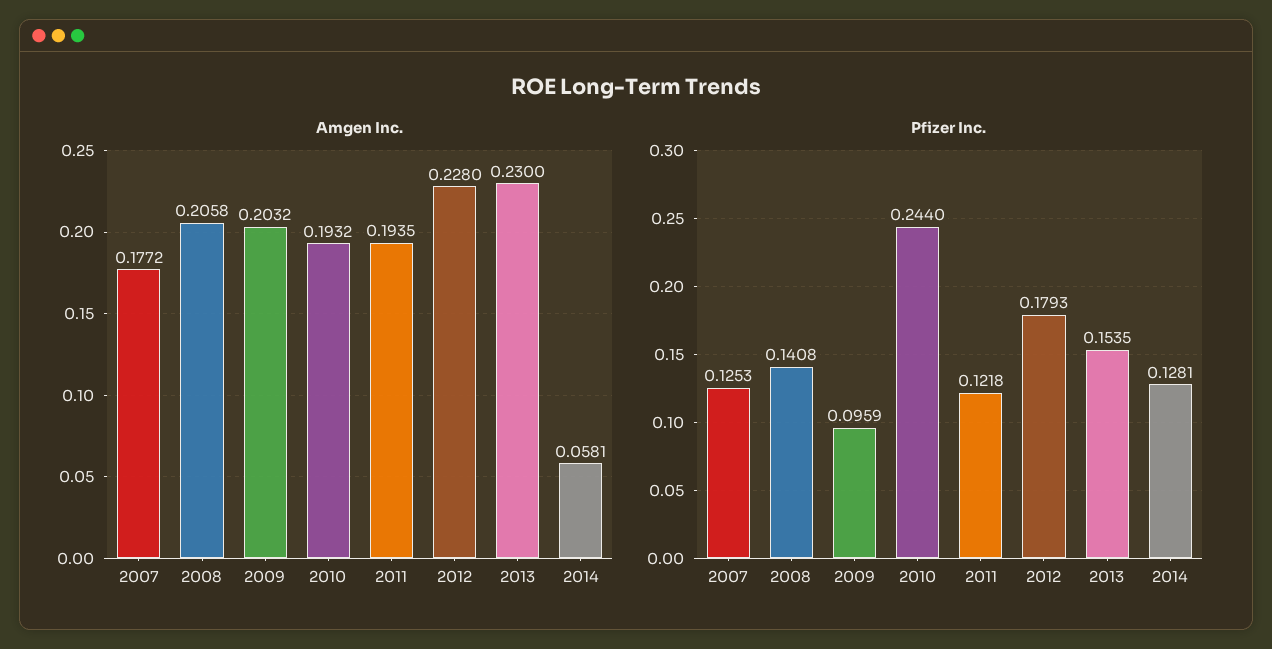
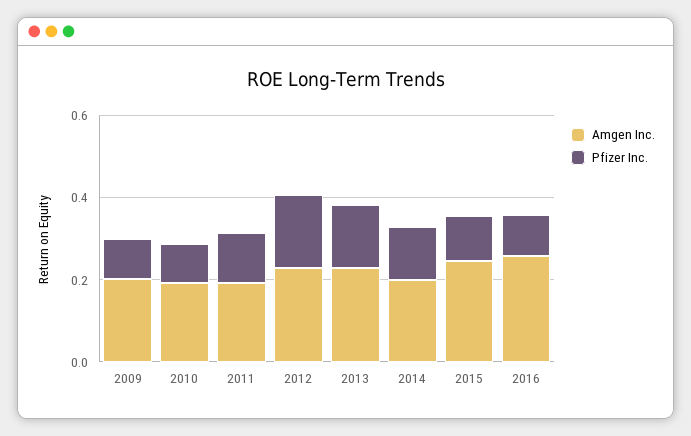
Amgen Inc., 2007: 0.1772 -> none
Amgen Inc., 2008: 0.2058 -> none
Amgen Inc., 2014: 0.0581 -> 0.2
Pfizer Inc., 2007: 0.1253 -> none
Pfizer Inc., 2008: 0.1408 -> none
Pfizer Inc., 2010: 0.244 -> 0.1
Amgen Inc., 2015: none -> 0.25
Pfizer Inc., 2015: none -> 0.1
Amgen Inc., 2016: none -> 0.25
Pfizer Inc., 2016: none -> 0.1

